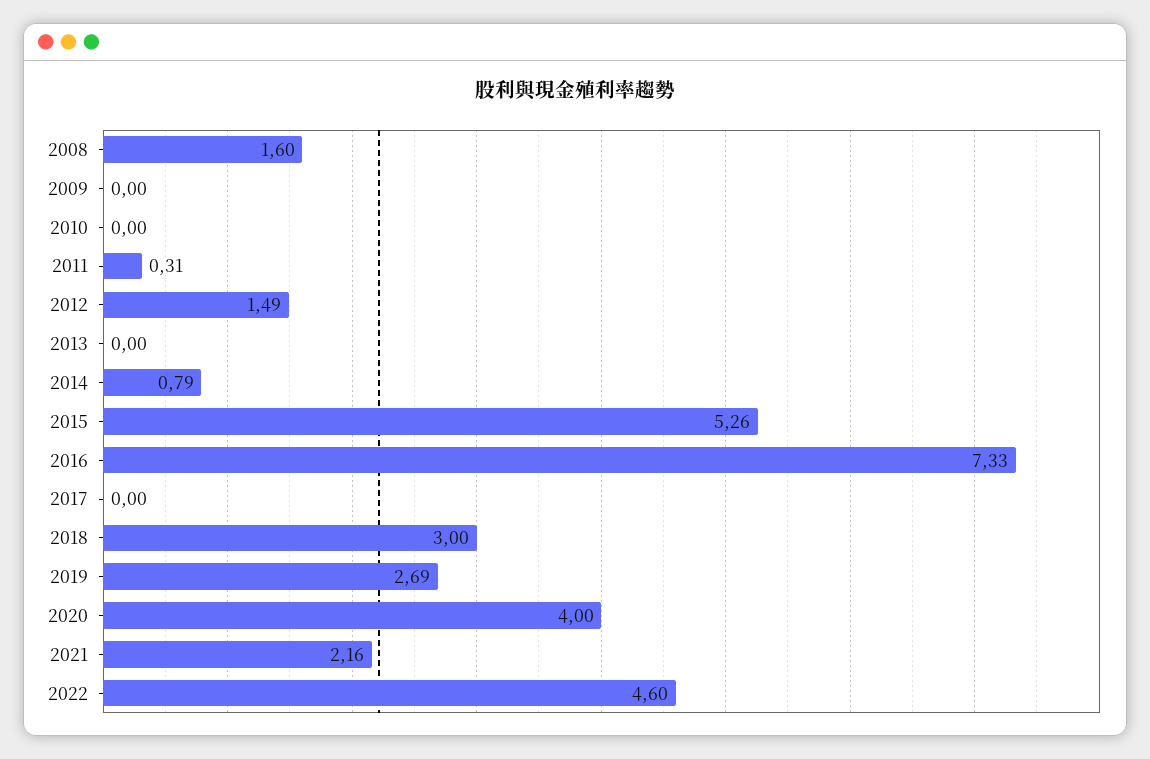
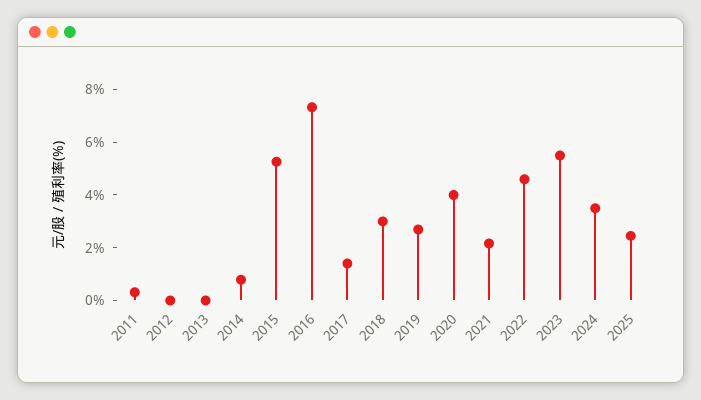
2008: 1.6 -> none
2009: 0 -> none
2010: 0 -> none
2012: 1.49 -> 0
2017: 0 -> 1.5
2023: none -> 5.5
2024: none -> 3.5
2025: none -> 2.5

